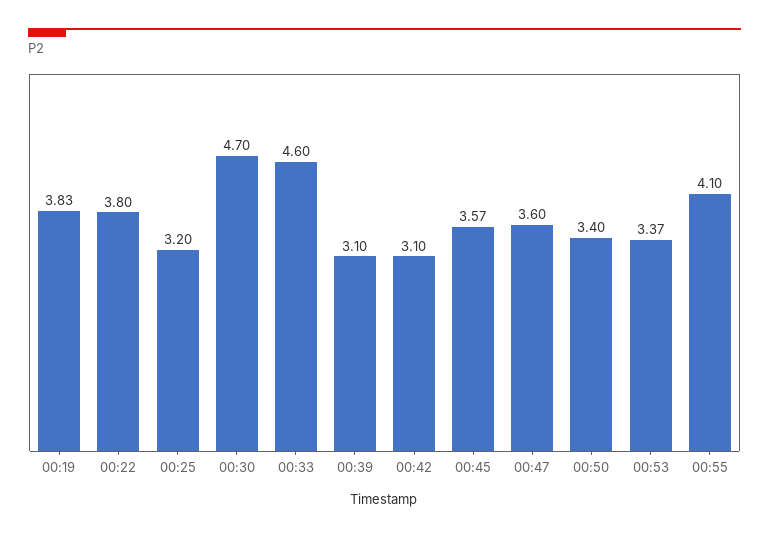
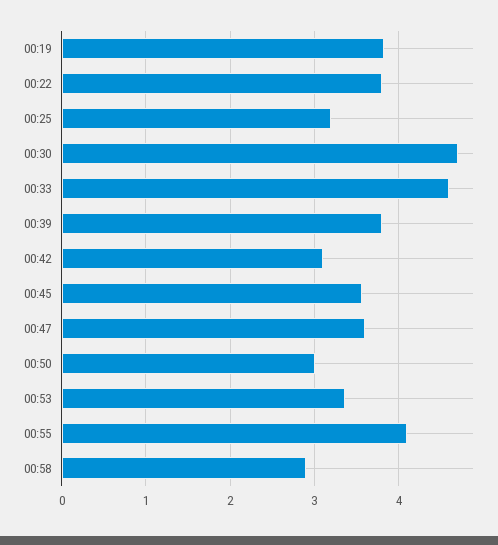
00:39: 3.1 -> 3.8
00:50: 3.4 -> 3
00:58: none -> 2.9

